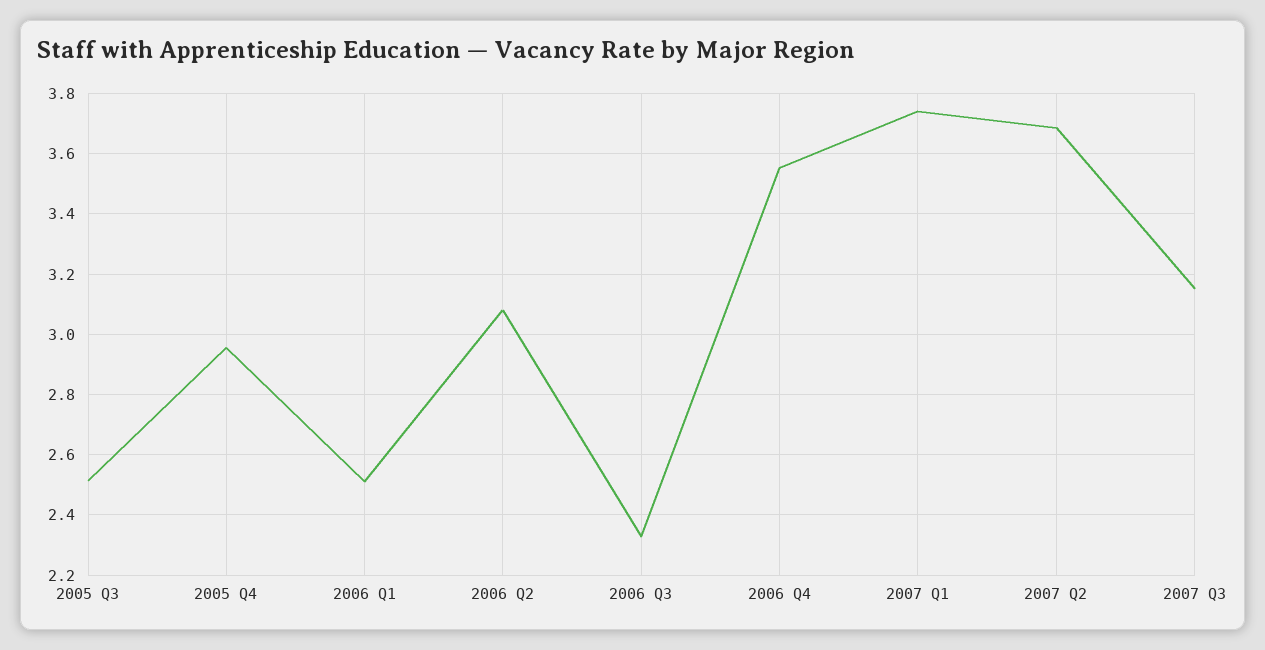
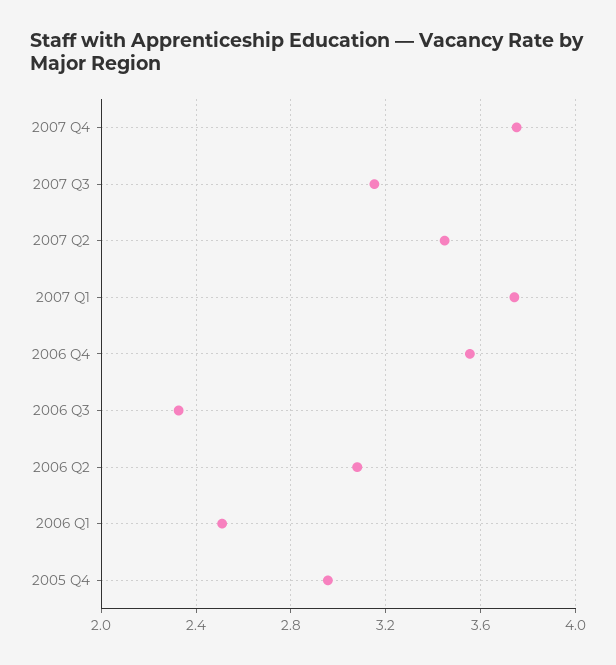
2005 Q3: 2.52 -> none
2007 Q2: 3.68 -> 3.45
2007 Q4: none -> 3.75

